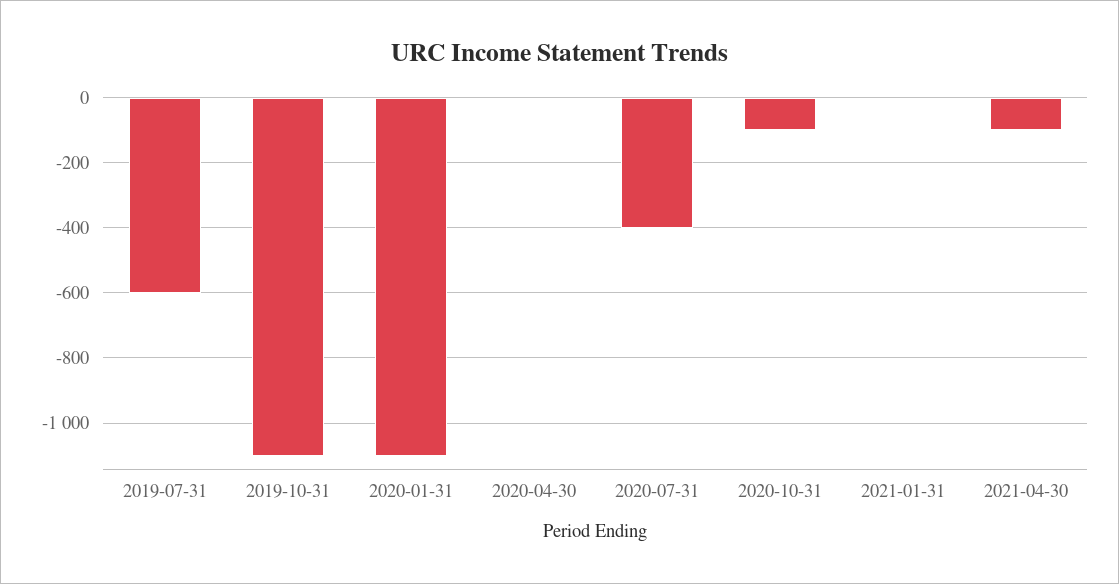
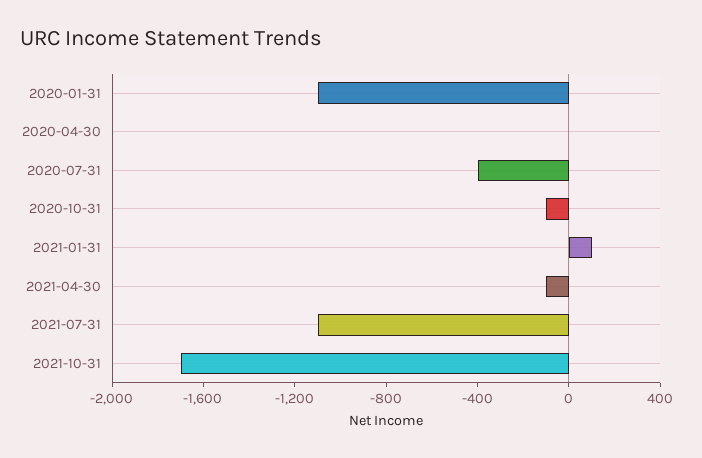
2019-07-31: -600 -> none
2019-10-31: -1100 -> none
2021-01-31: 0 -> 100
2021-07-31: none -> -1100
2021-10-31: none -> -1700

